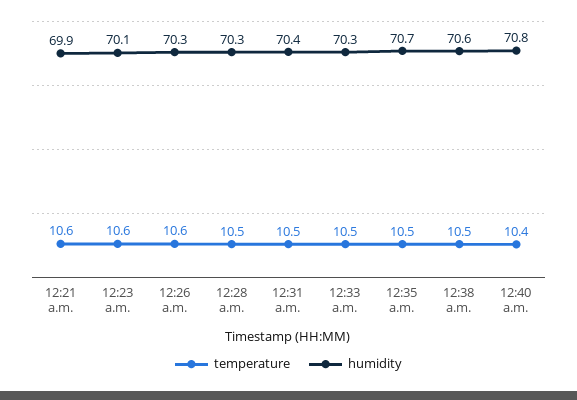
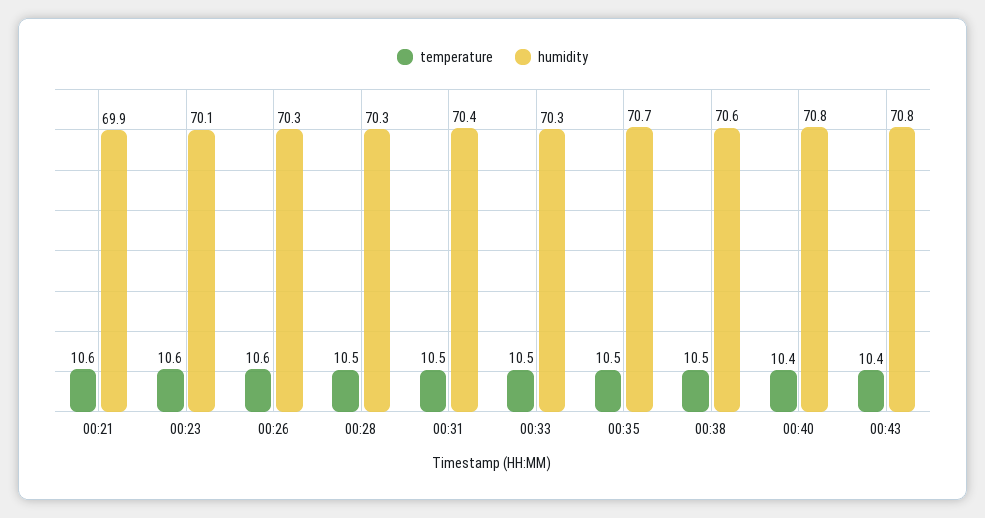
temperature, 00:43: none -> 10.4
humidity, 00:43: none -> 70.8

